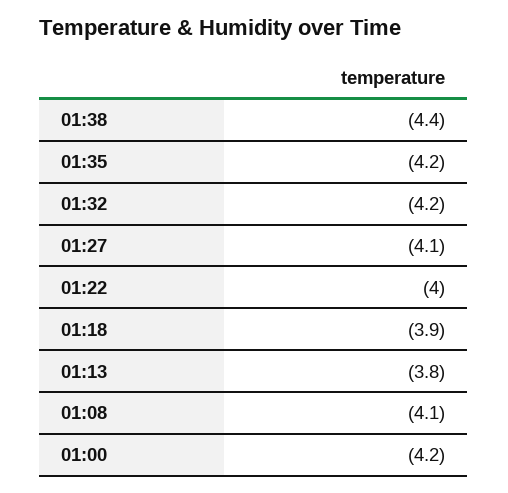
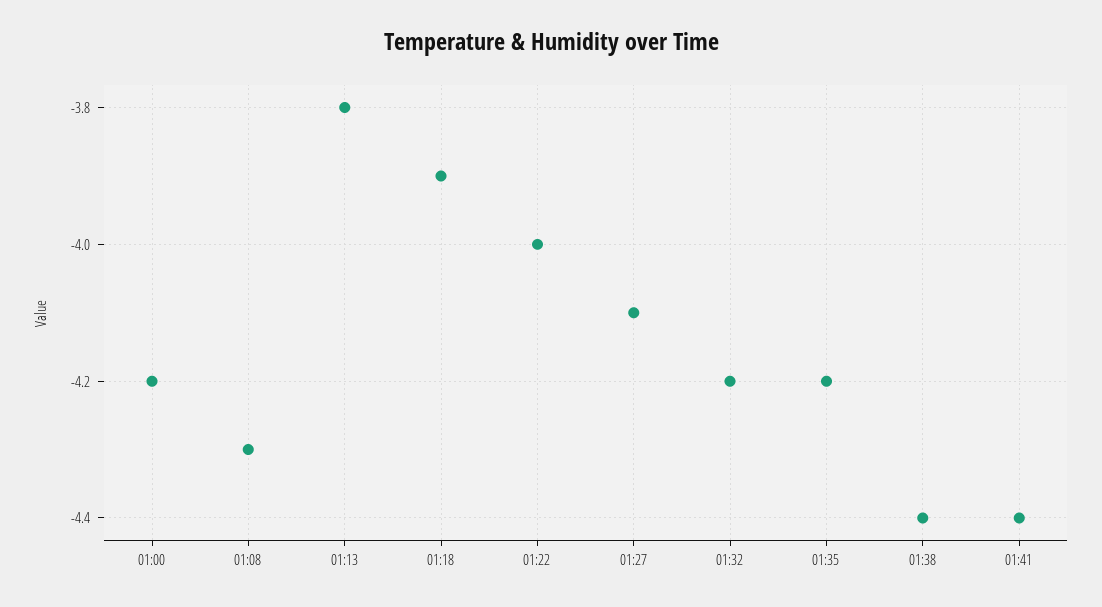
01:08: -4.1 -> -4.3
01:41: none -> -4.4

